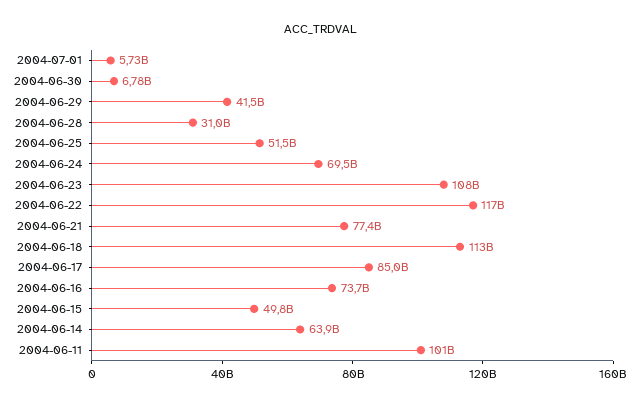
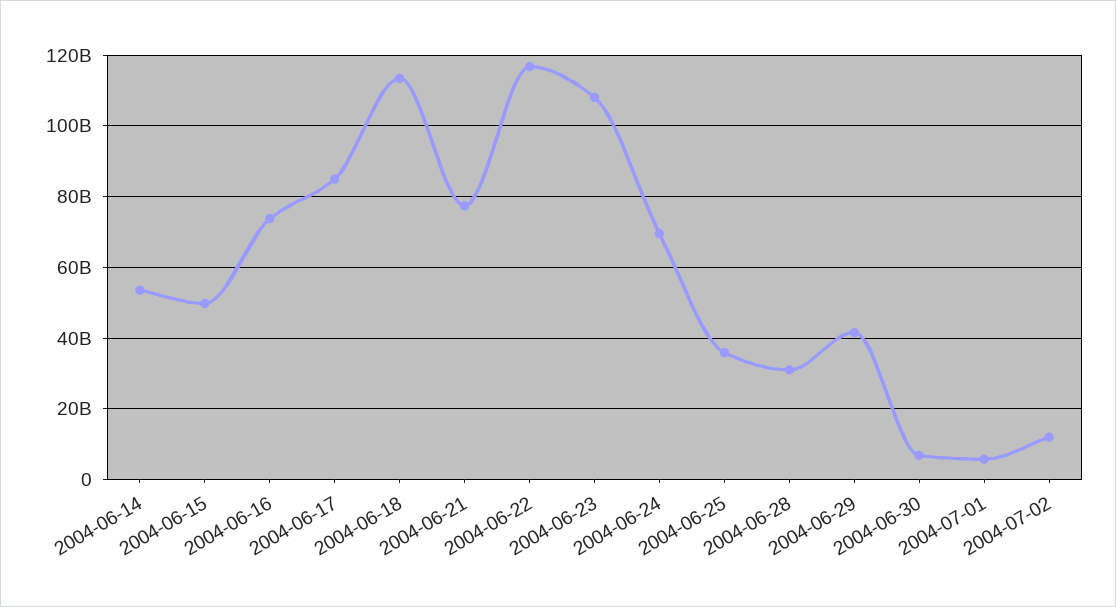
2004-06-25: 51500000000 -> 36000000000
2004-06-14: 63900000000 -> 54000000000
2004-06-11: 101000000000 -> none
2004-07-02: none -> 12000000000

